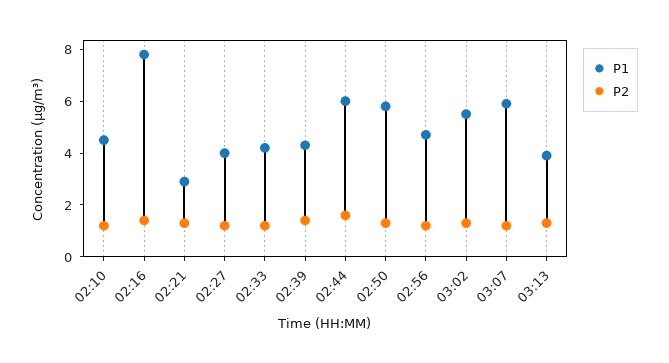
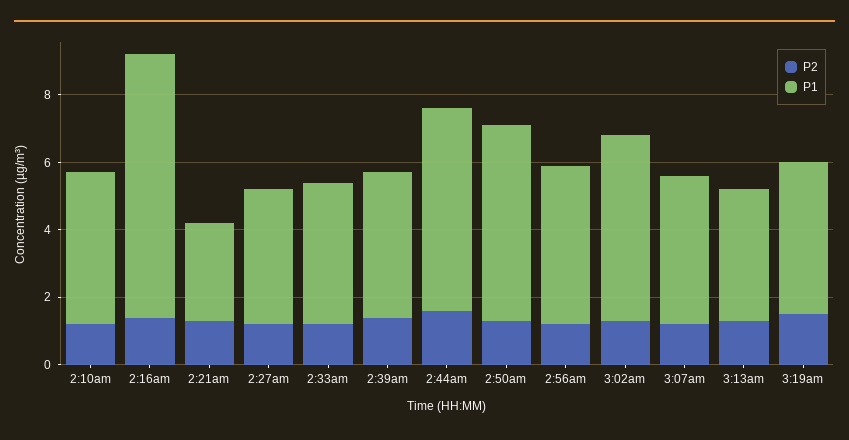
P1, 03:07: 6 -> 4.5
P2, 3:19am: none -> 1.5
P1, 3:19am: none -> 4.5

